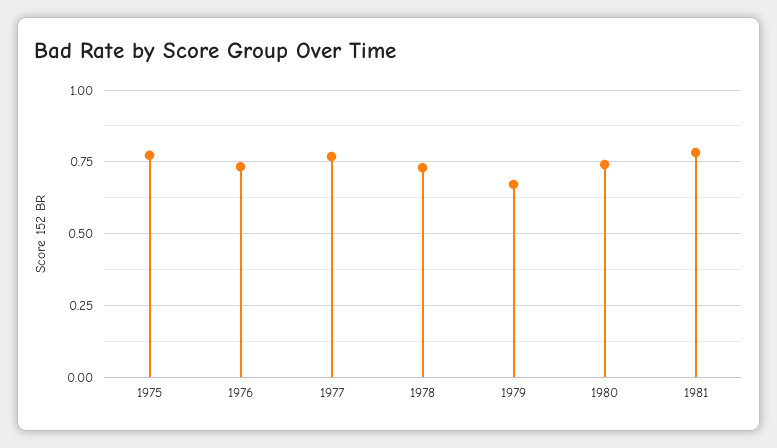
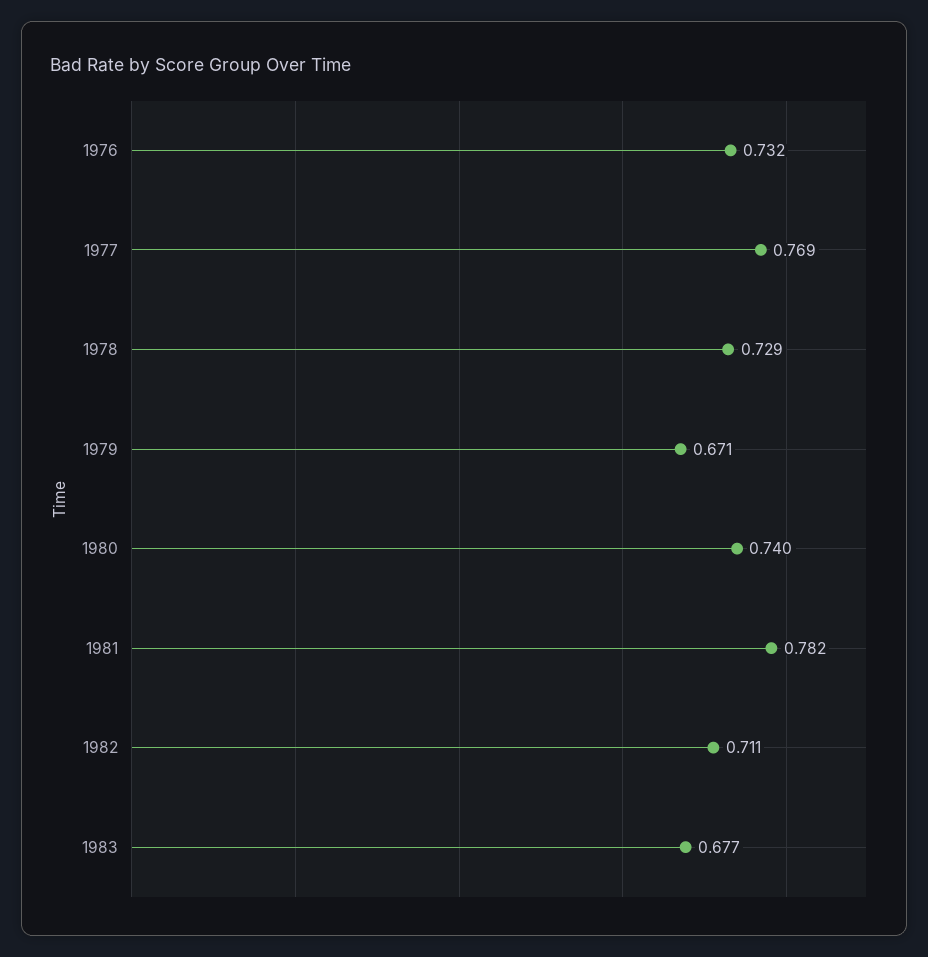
1975: 0.775 -> none
1982: none -> 0.711
1983: none -> 0.677

